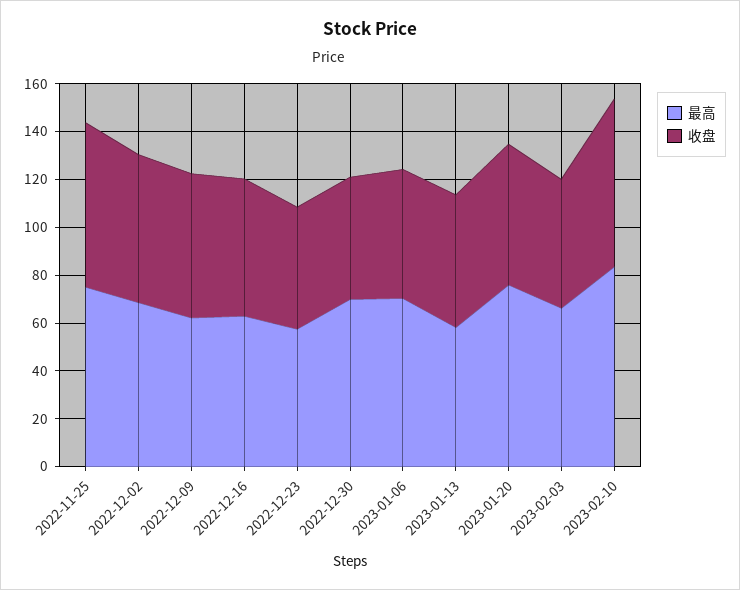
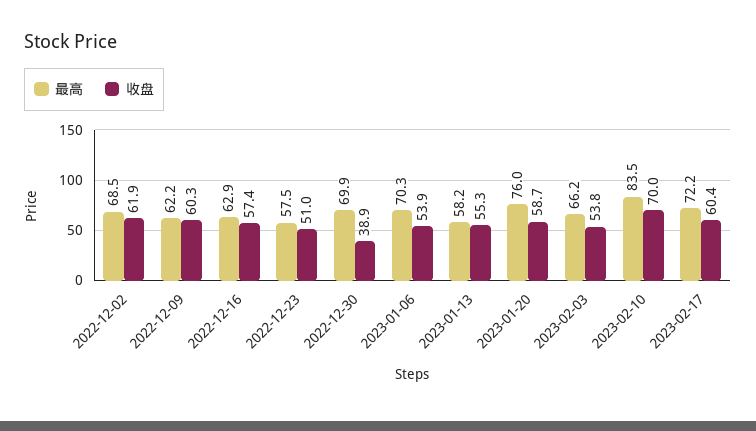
最高, 2022-11-25: 75 -> none
收盘, 2022-11-25: 70 -> none
收盘, 2022-12-30: 50 -> 38.9
最高, 2023-02-17: none -> 72.2
收盘, 2023-02-17: none -> 60.4

